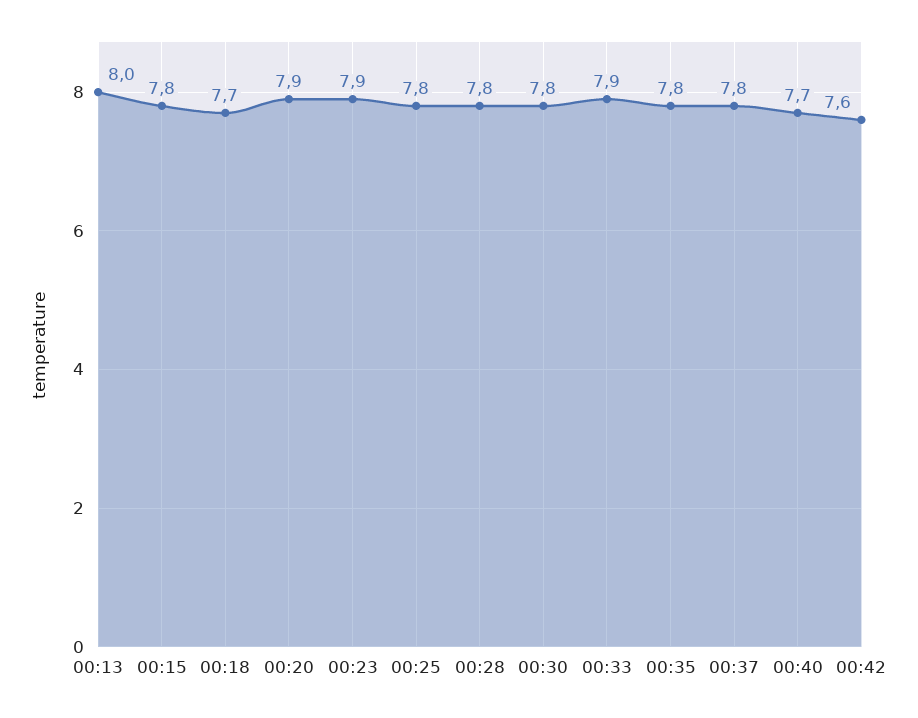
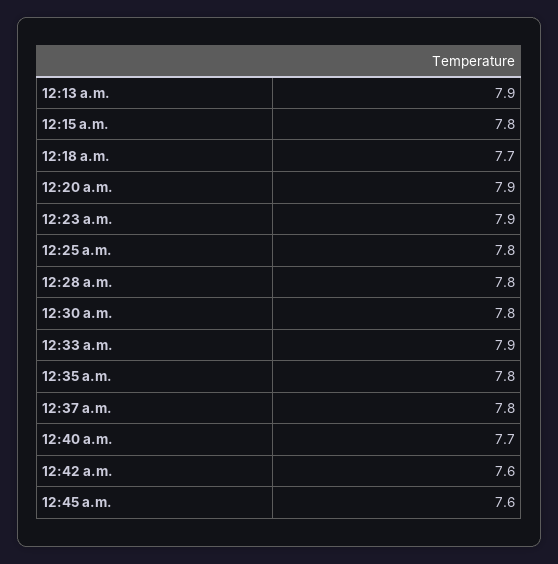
00:13: 8 -> 7.9
12:45 a.m.: none -> 7.6

